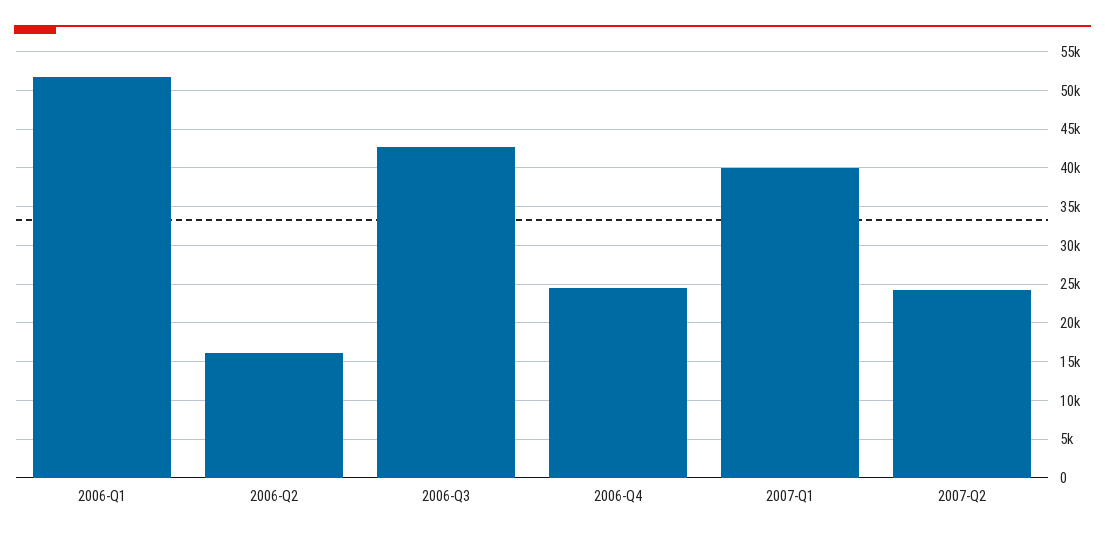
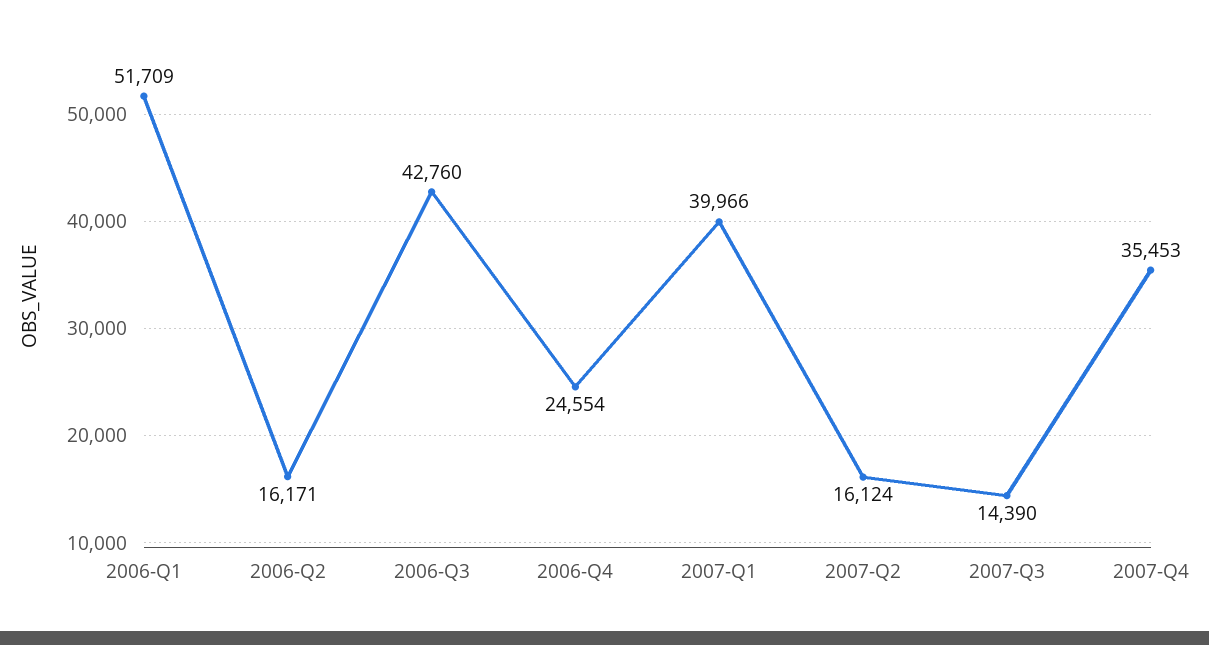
2007-Q2: 24000 -> 16124
2007-Q3: none -> 14390
2007-Q4: none -> 35453

